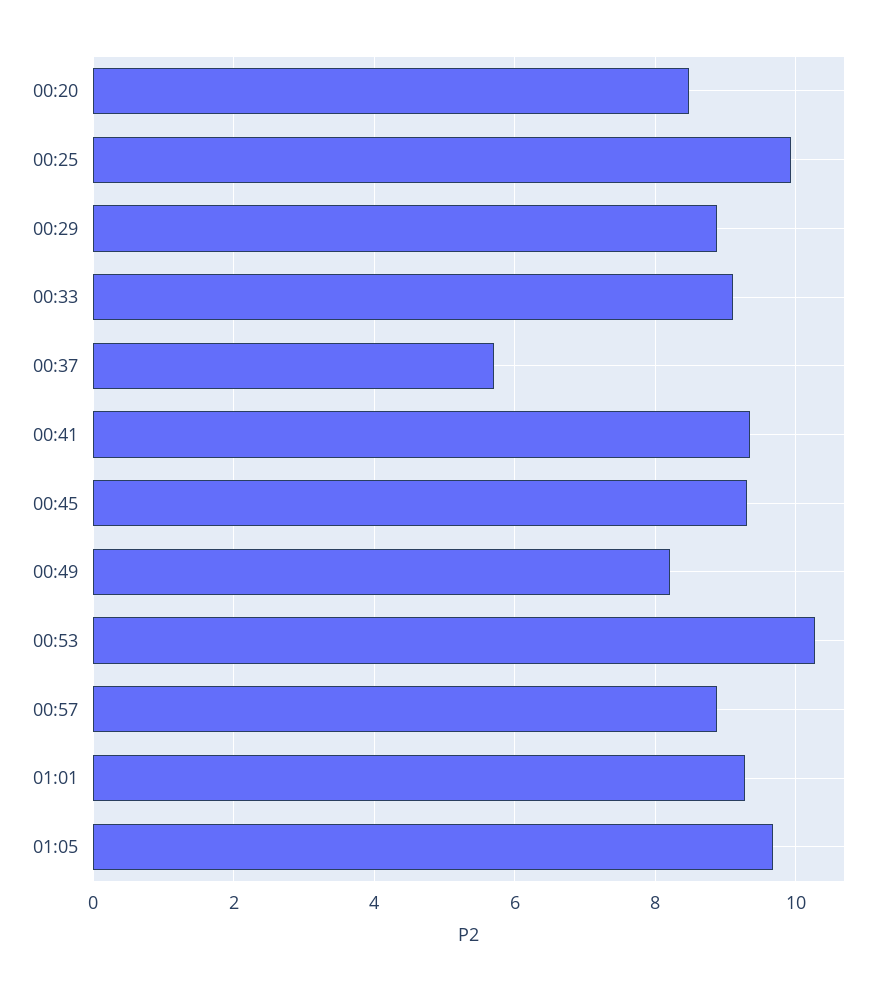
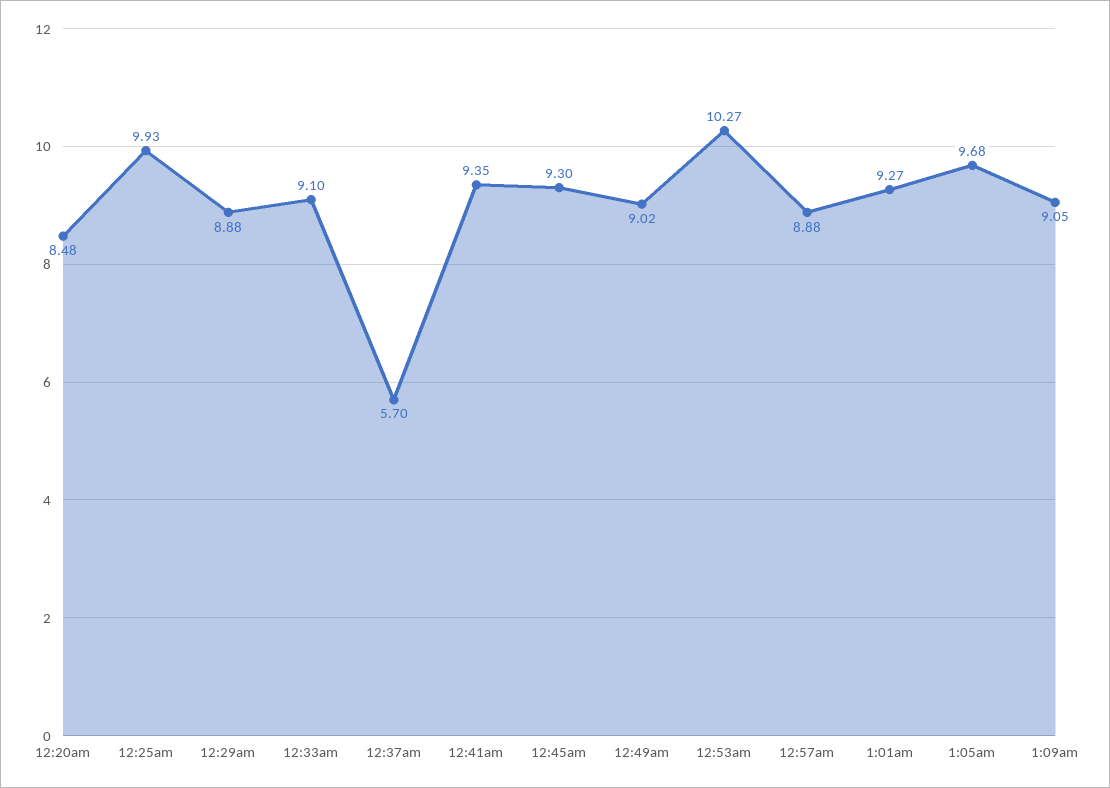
00:49: 8.2 -> 9.02
1:09am: none -> 9.05

